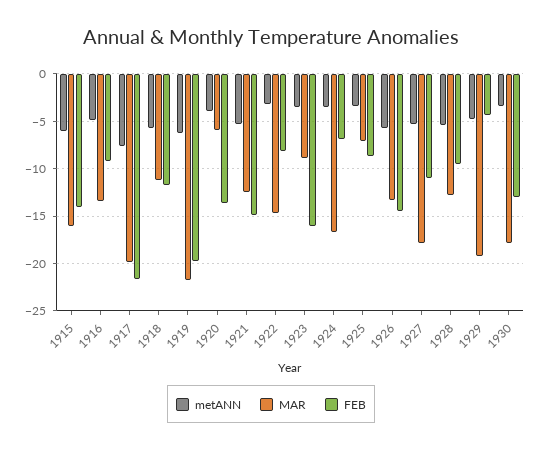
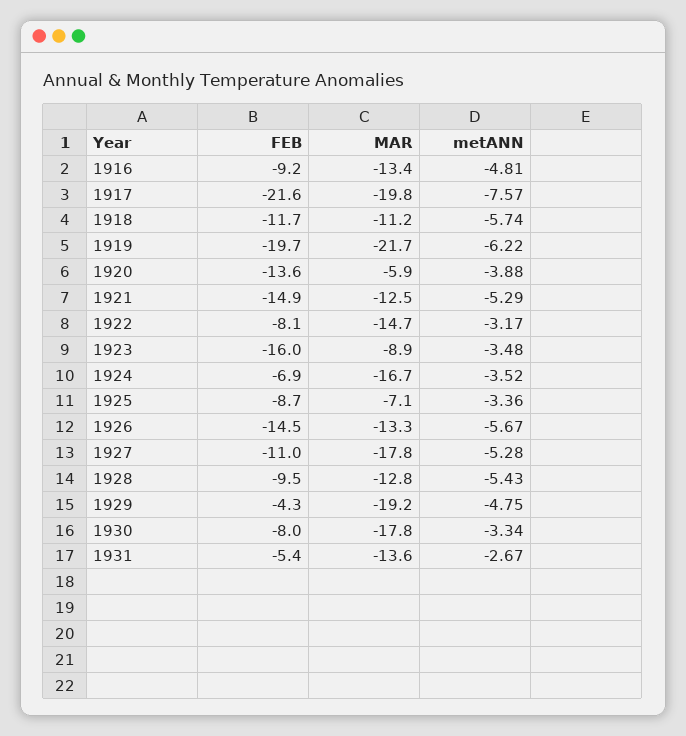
metANN, 1915: -6 -> none
MAR, 1915: -16 -> none
FEB, 1915: -14 -> none
FEB, 1930: -13 -> -8
FEB, 1931: none -> -5.4
MAR, 1931: none -> -13.6
metANN, 1931: none -> -2.67

